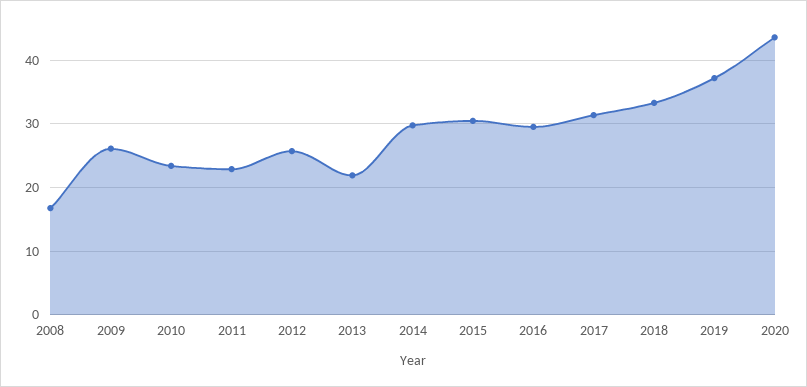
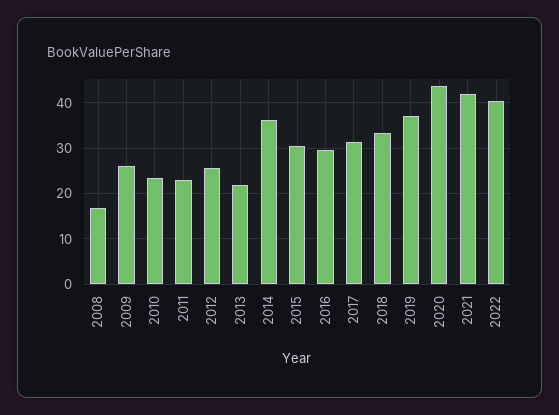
2014: 30 -> 36
2021: none -> 42
2022: none -> 40

